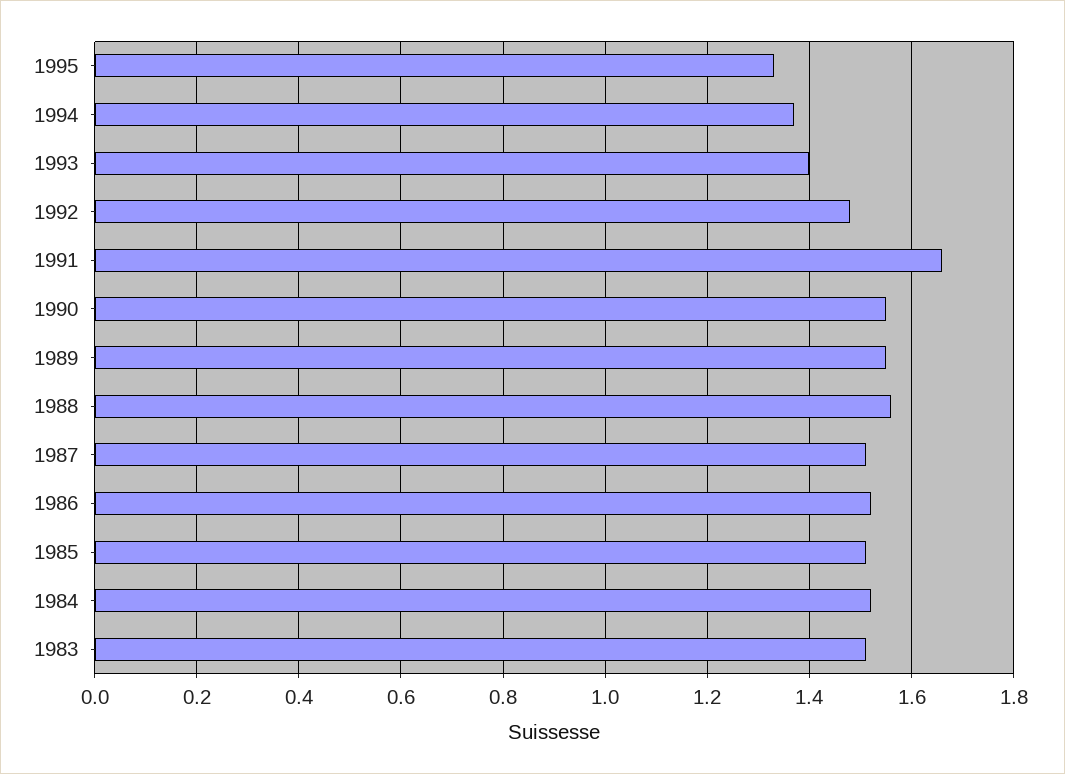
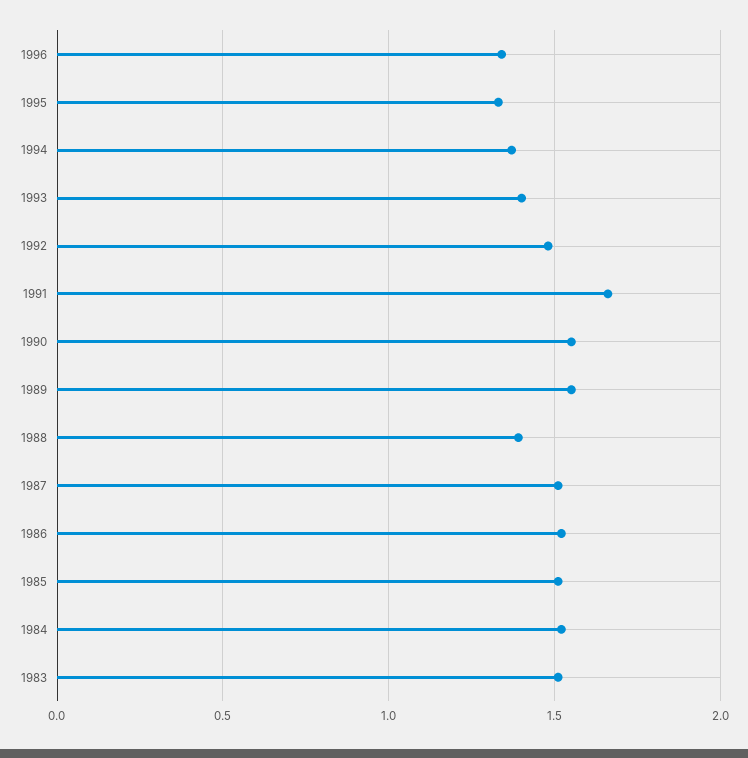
1988: 1.55 -> 1.4
1996: none -> 1.35

